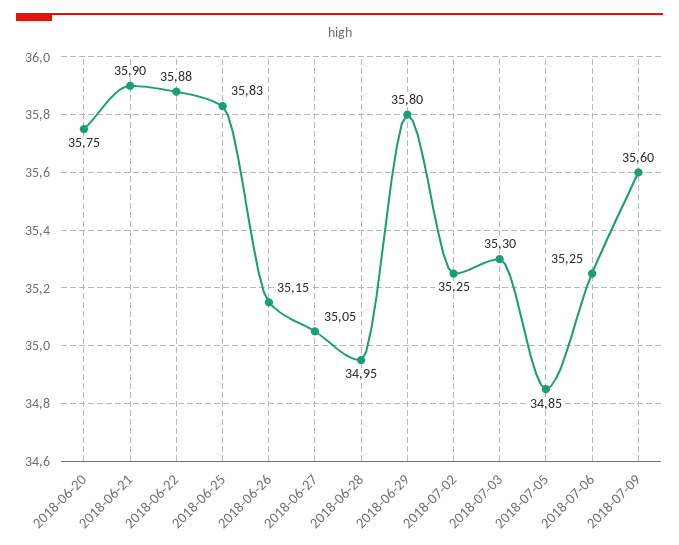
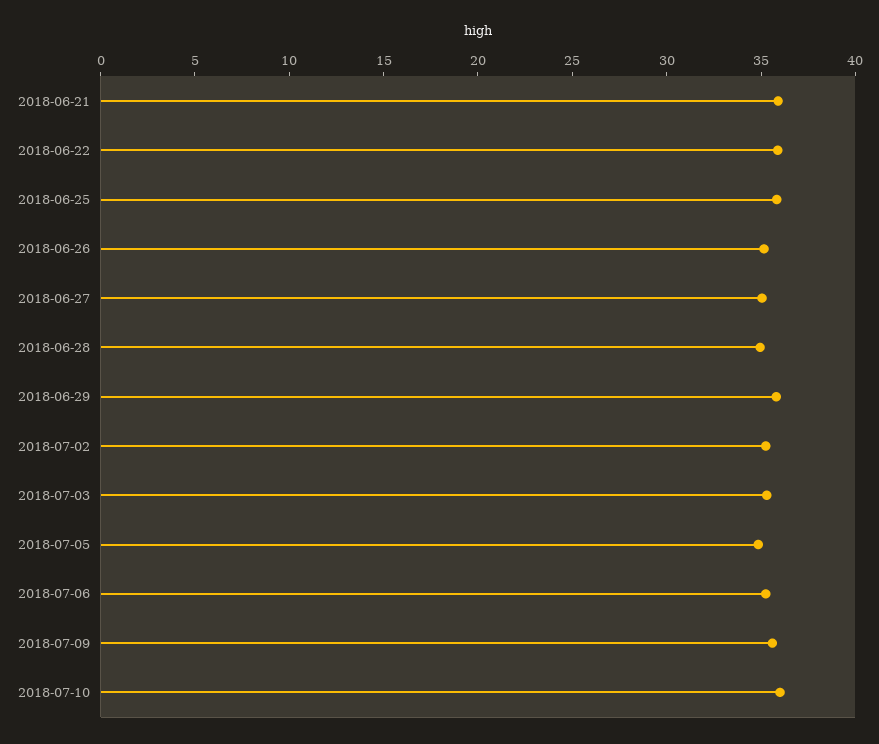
2018-06-20: 35.75 -> none
2018-07-10: none -> 36

